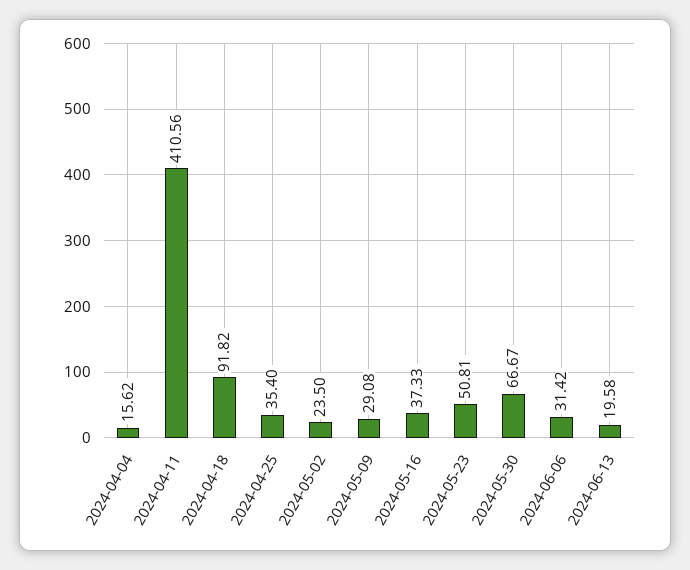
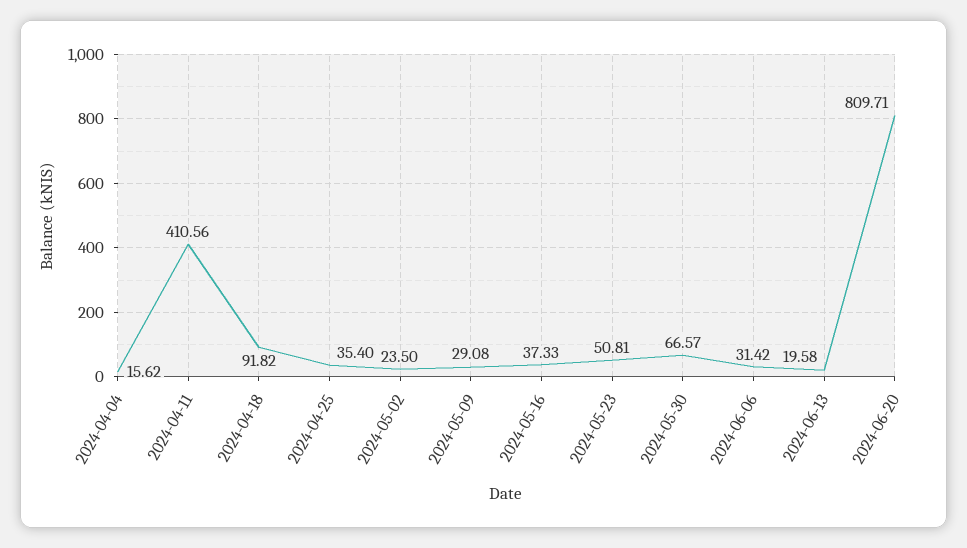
2024-05-30: 66.67 -> 66.57
2024-06-20: none -> 809.71

